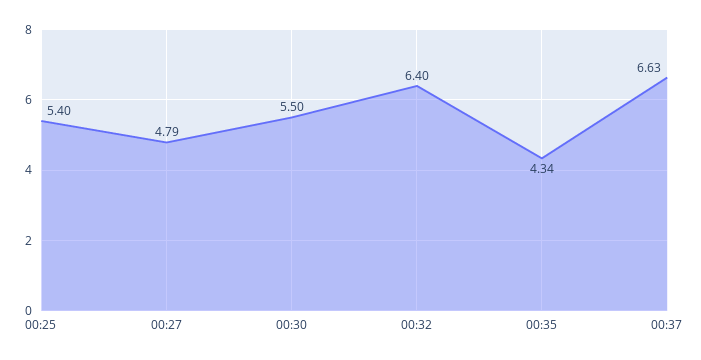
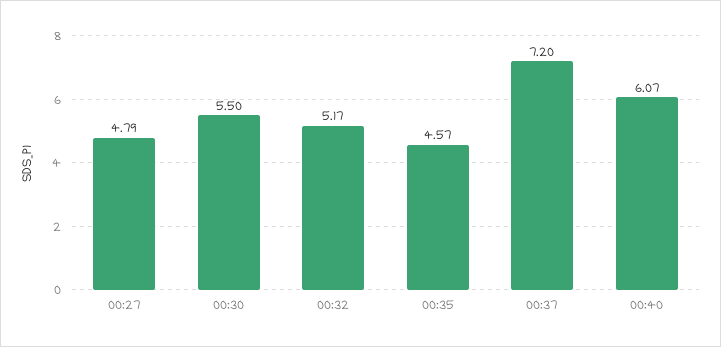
00:25: 5.4 -> none
00:32: 6.4 -> 5.17
00:35: 4.34 -> 4.57
00:37: 6.63 -> 7.2
00:40: none -> 6.07

